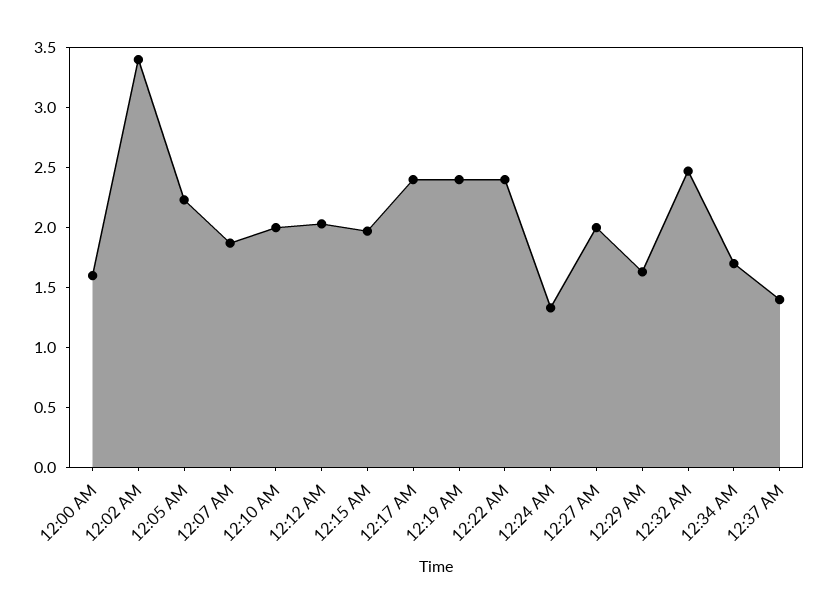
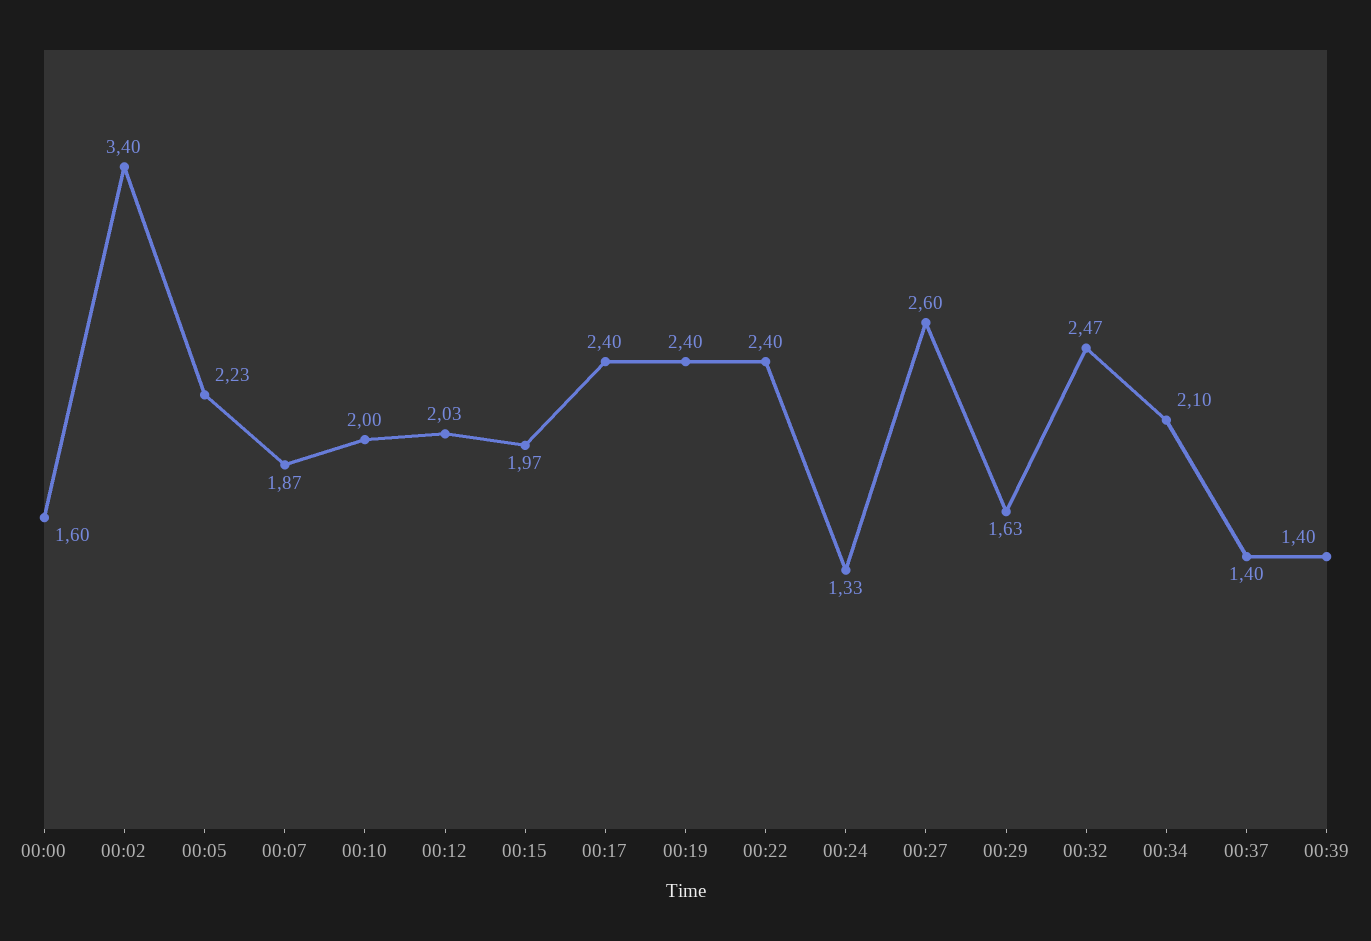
12:27 AM: 2 -> 2.6
12:34 AM: 1.7 -> 2.1
00:39: none -> 1.4

